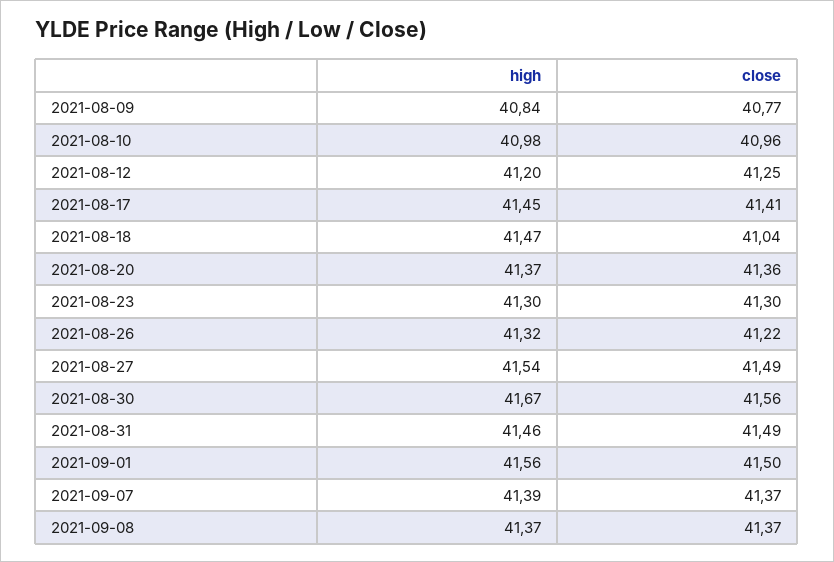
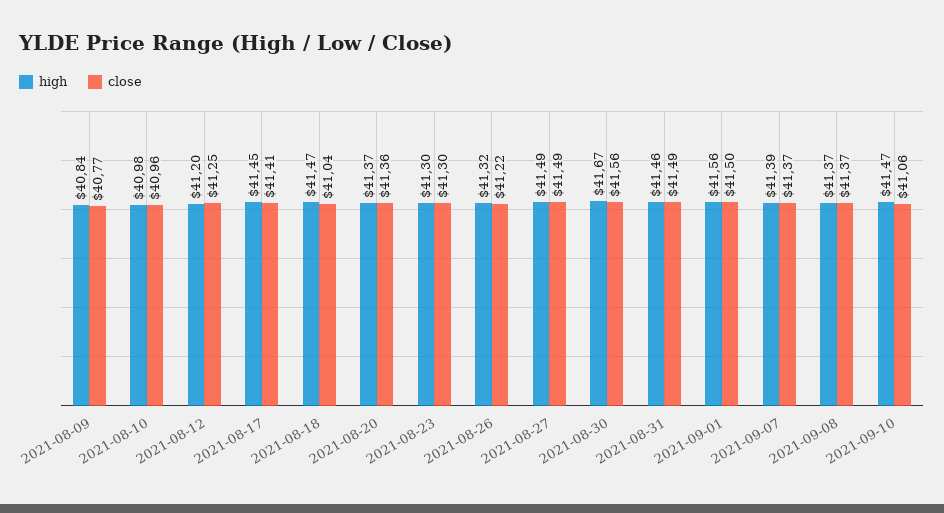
high, 2021-08-27: 41.54 -> 41.49
high, 2021-09-10: none -> 41.47
close, 2021-09-10: none -> 41.06

